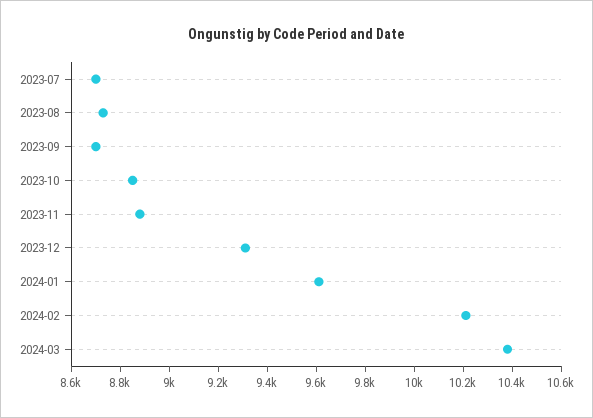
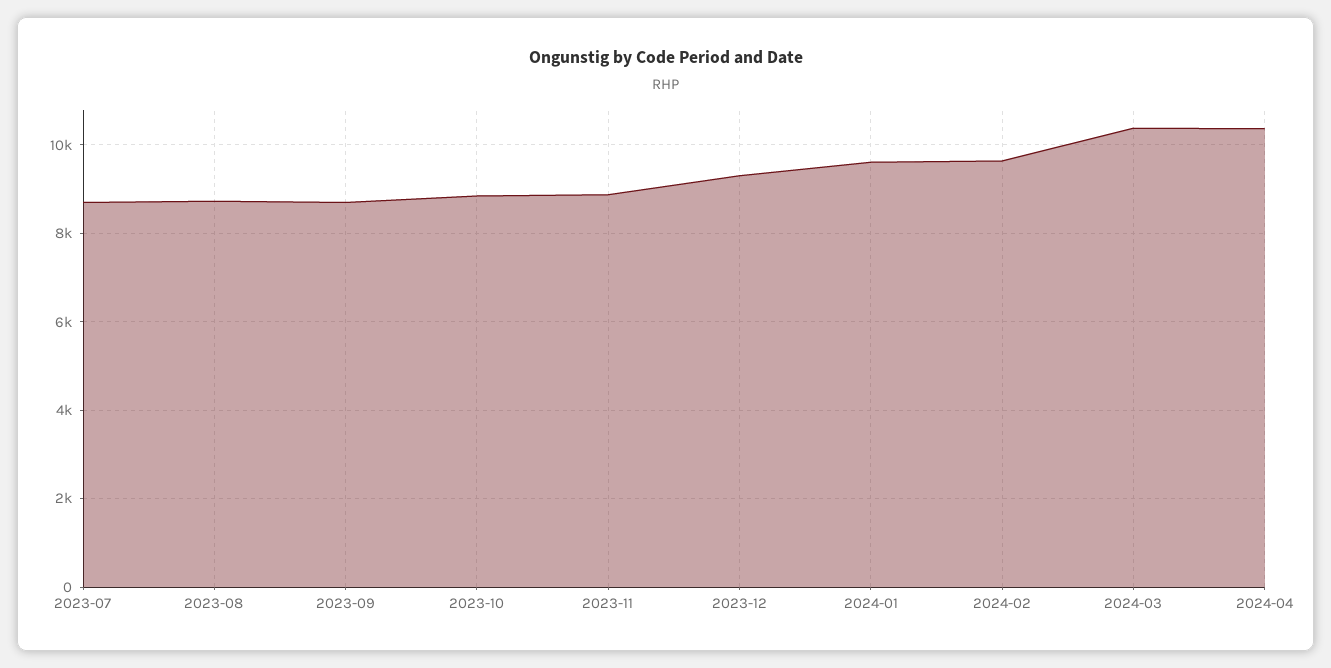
2024-02: 10200 -> 9600
2024-04: none -> 10400

